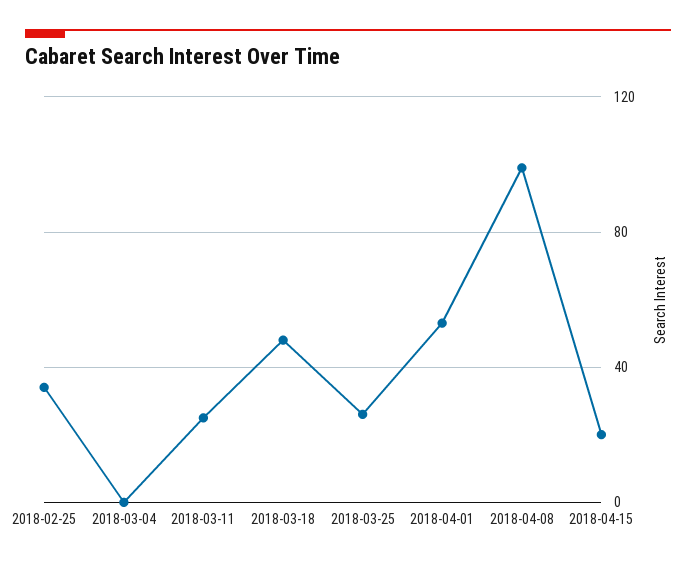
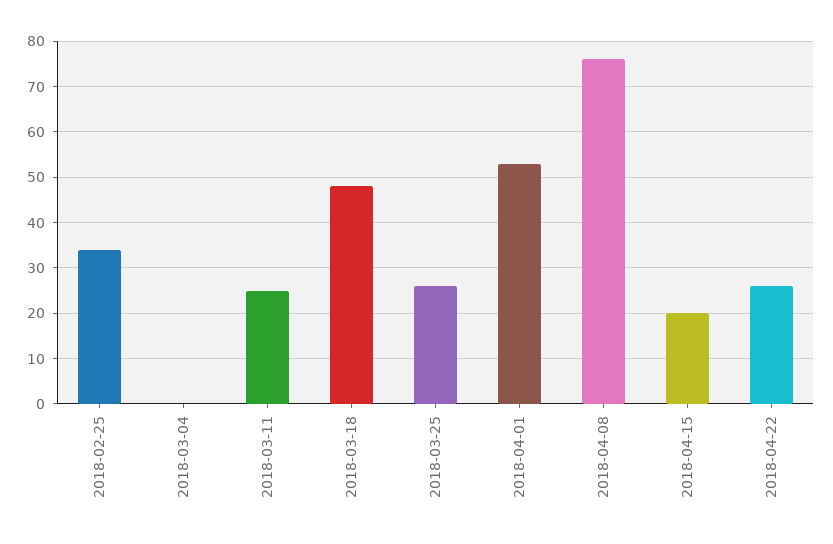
2018-04-08: 100 -> 75
2018-04-22: none -> 25

